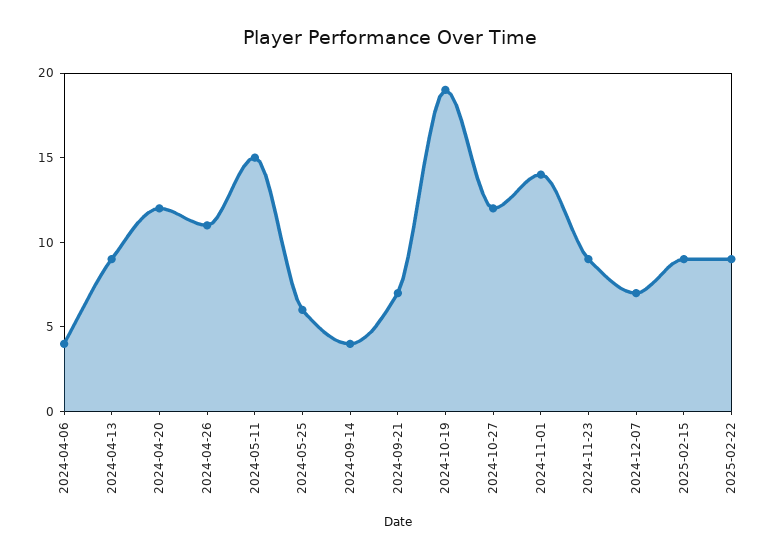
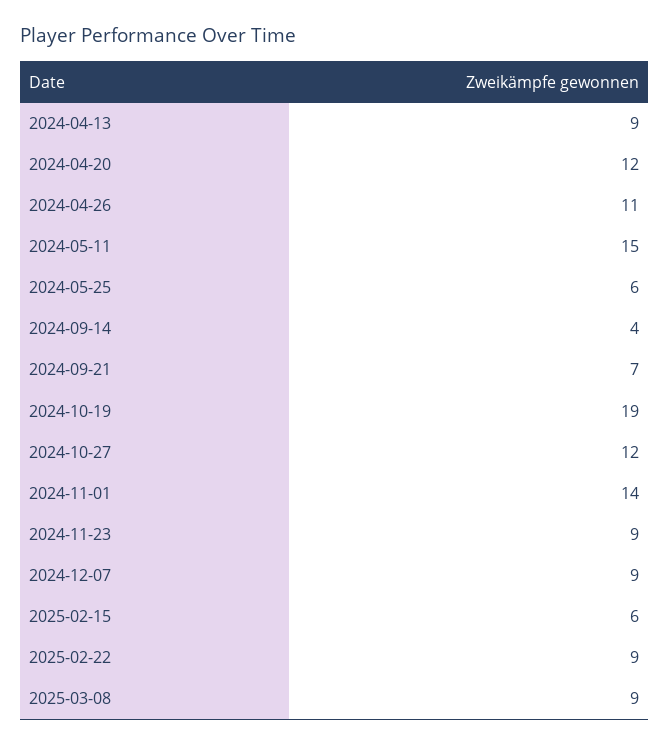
2024-04-06: 4 -> none
2024-12-07: 7 -> 9
2025-02-15: 9 -> 6
2025-03-08: none -> 9

